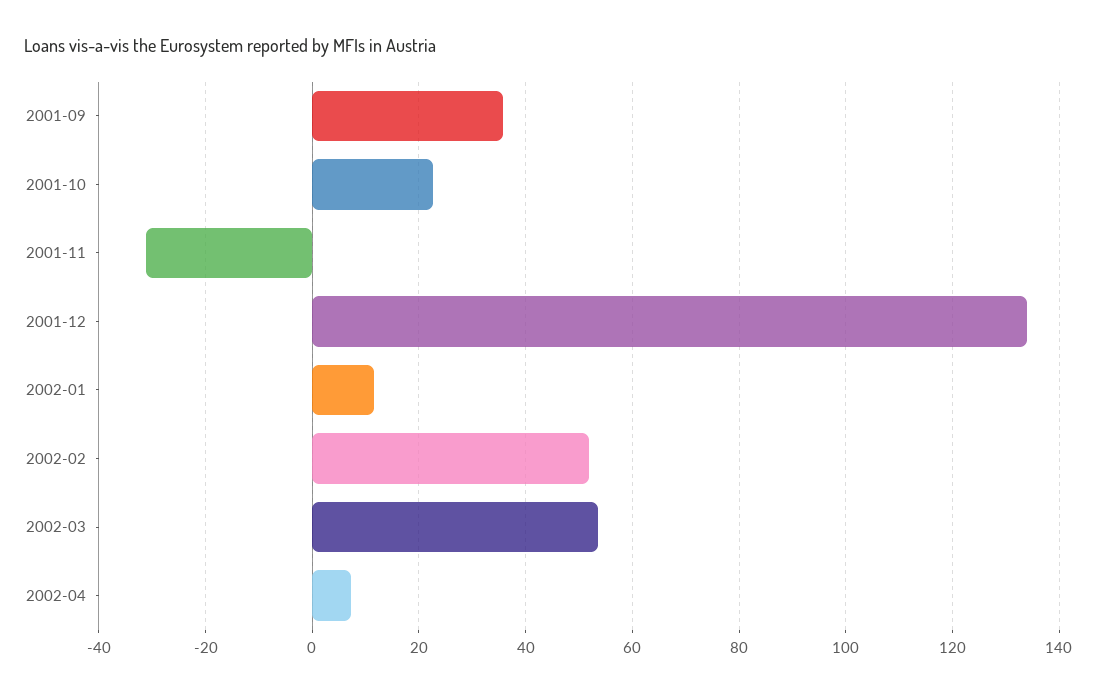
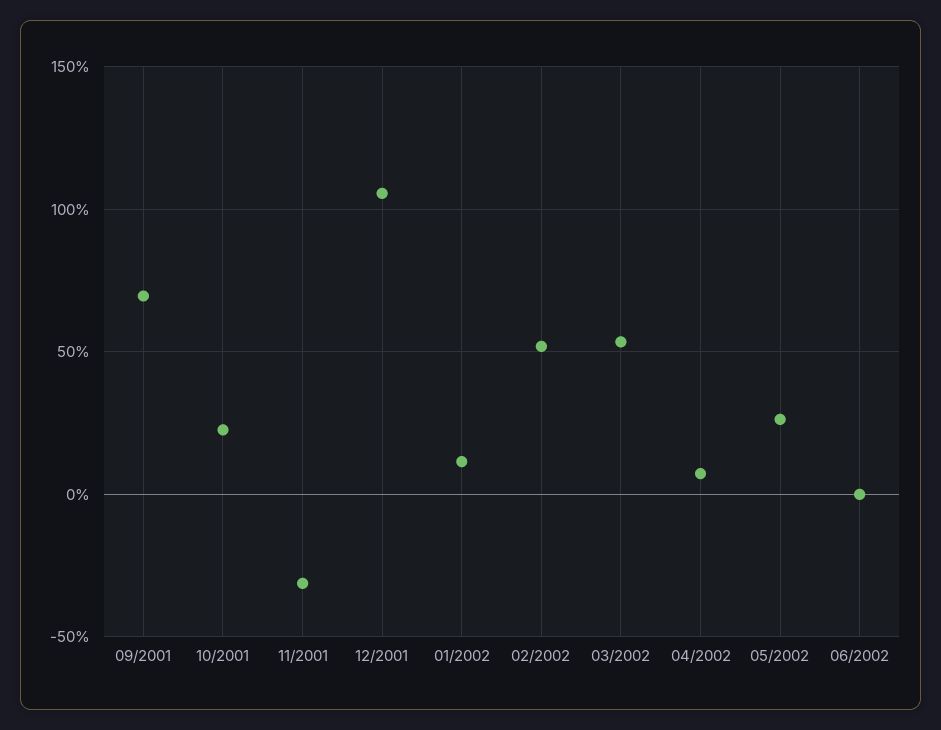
2001-09: 36 -> 70
2001-12: 134 -> 105
05/2002: none -> 25
06/2002: none -> 0

